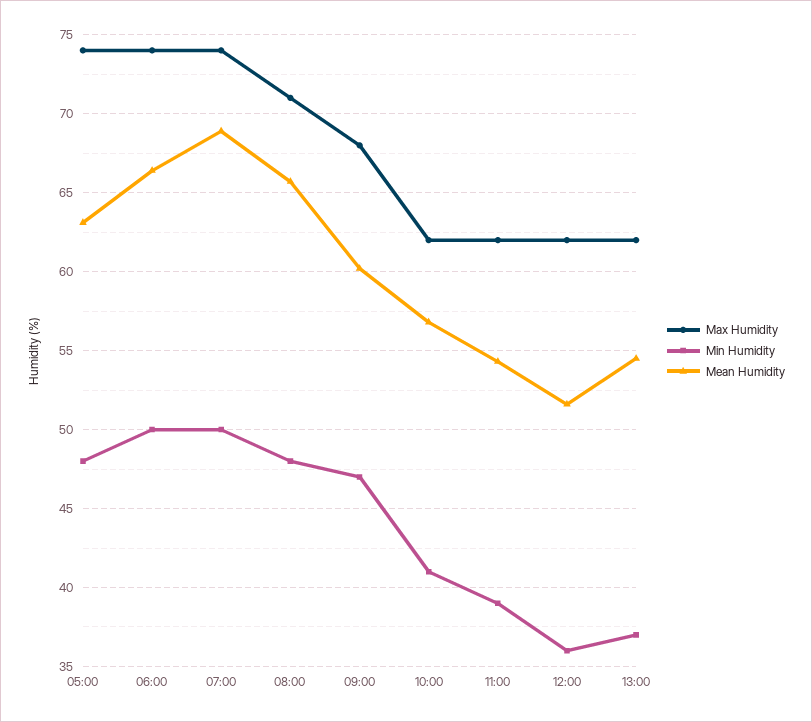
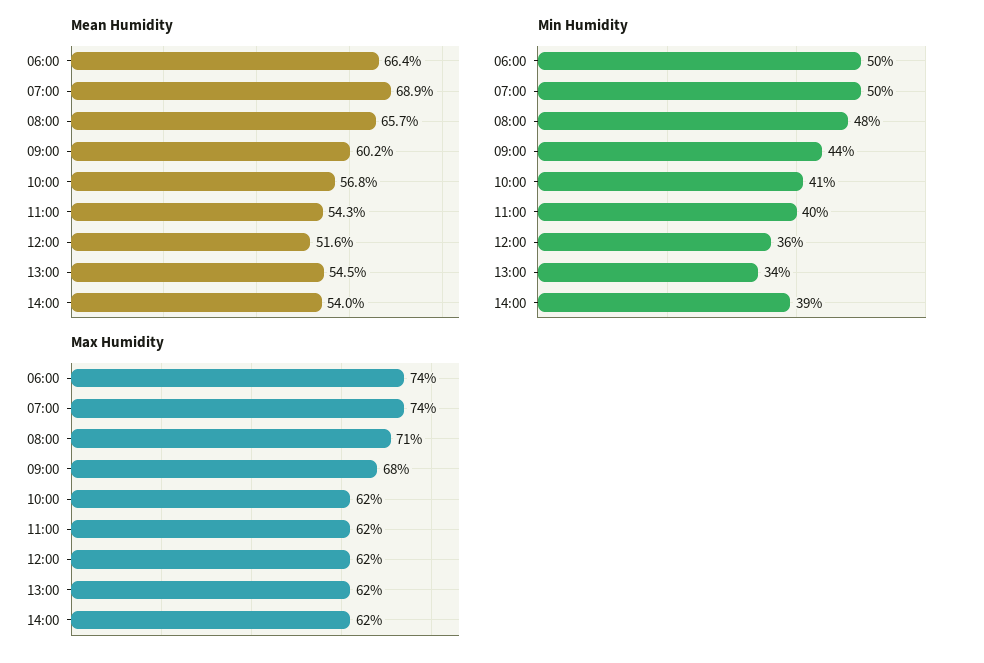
Max Humidity, 05:00: 74 -> none
Min Humidity, 05:00: 48 -> none
Mean Humidity, 05:00: 63 -> none
Min Humidity, 09:00: 47 -> 44
Min Humidity, 11:00: 39 -> 40
Min Humidity, 13:00: 37 -> 34
Mean Humidity, 14:00: none -> 54
Min Humidity, 14:00: none -> 39
Max Humidity, 14:00: none -> 62

